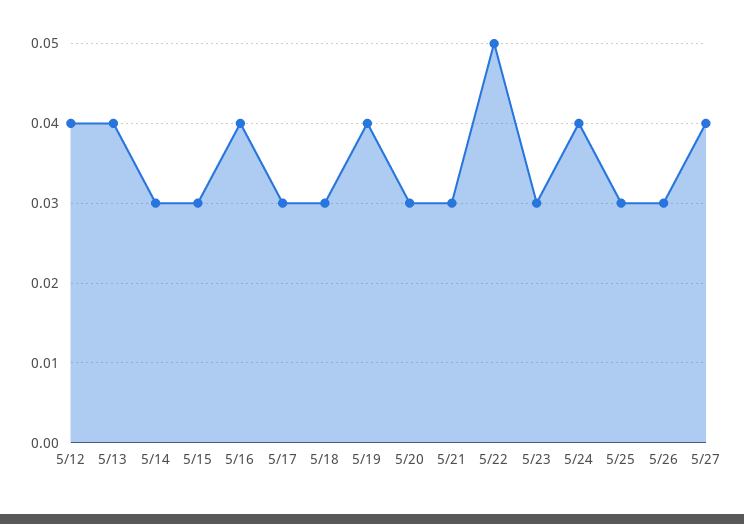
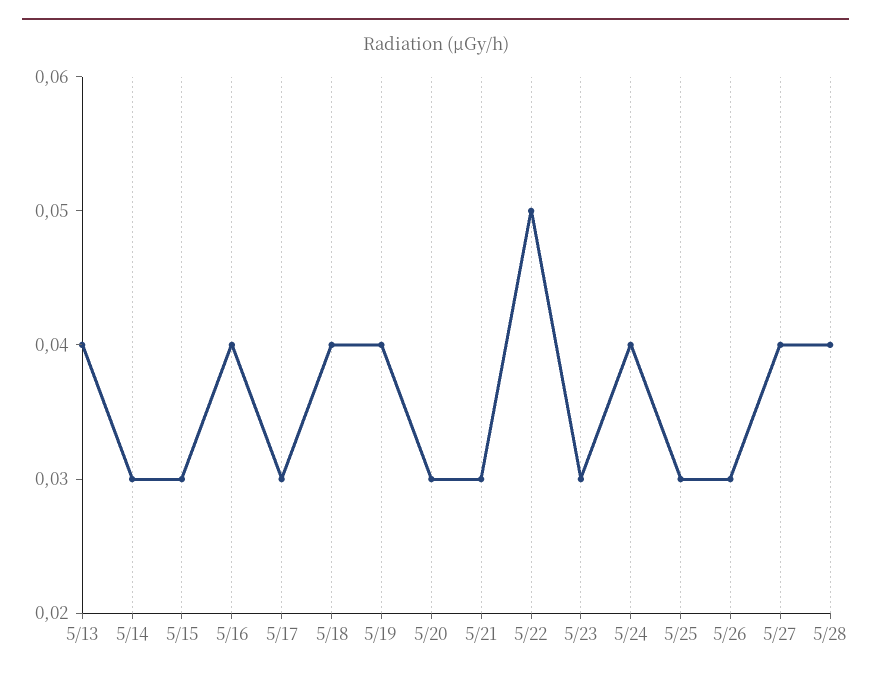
5/12: 0.04 -> none
5/18: 0.03 -> 0.04
5/28: none -> 0.04

